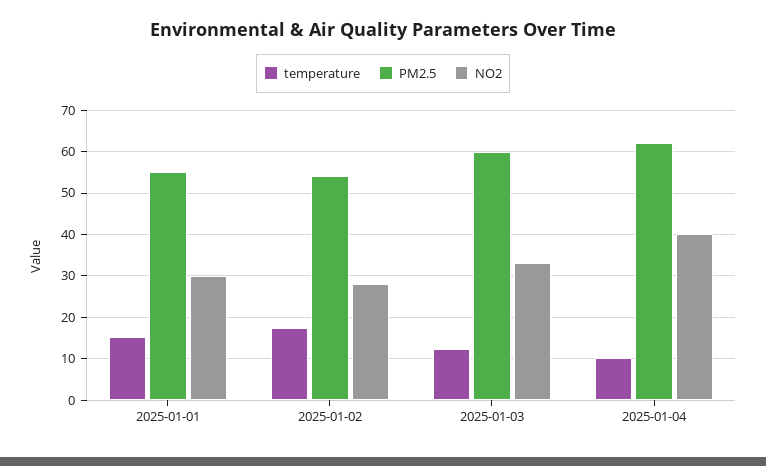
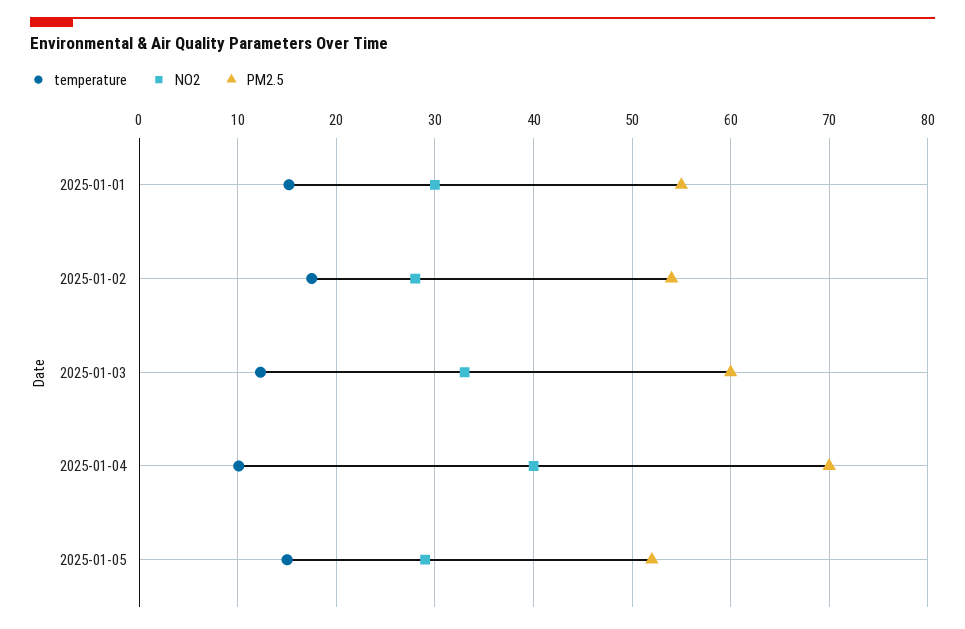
PM2.5, 2025-01-04: 62 -> 70
temperature, 2025-01-05: none -> 15
NO2, 2025-01-05: none -> 29
PM2.5, 2025-01-05: none -> 52

